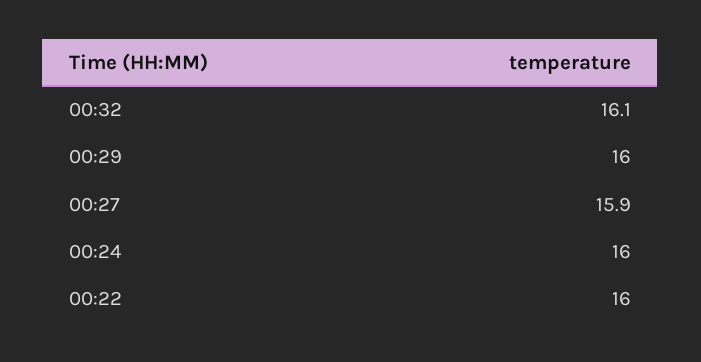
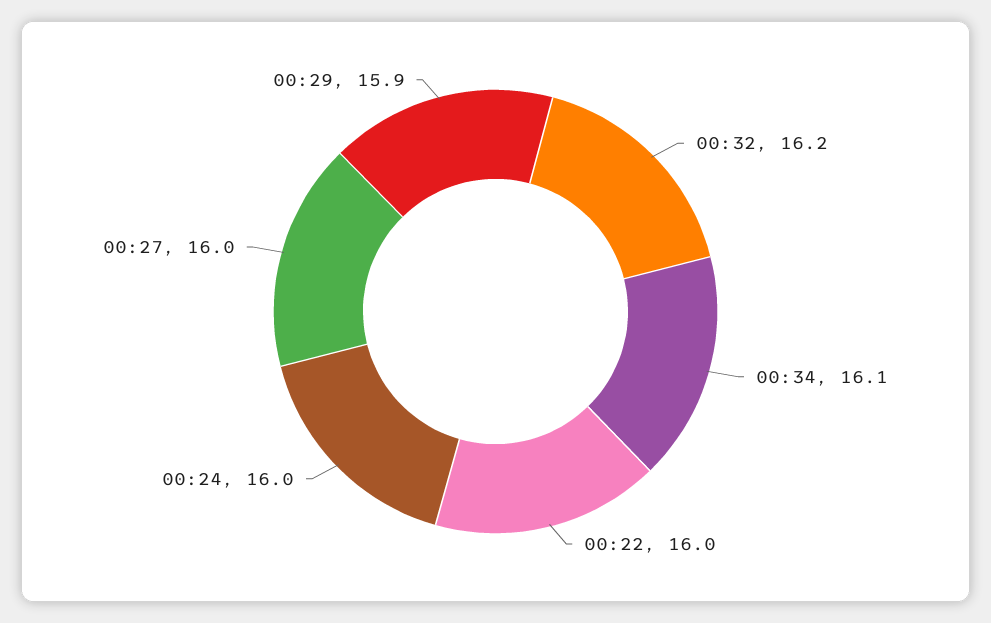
00:32: 16.1 -> 16.2
00:29: 16 -> 15.9
00:27: 15.9 -> 16
00:34: none -> 16.1

